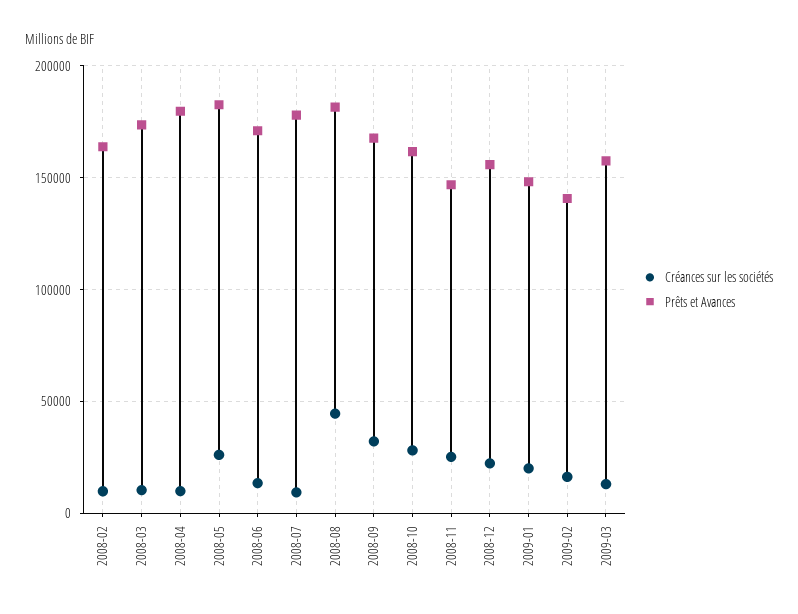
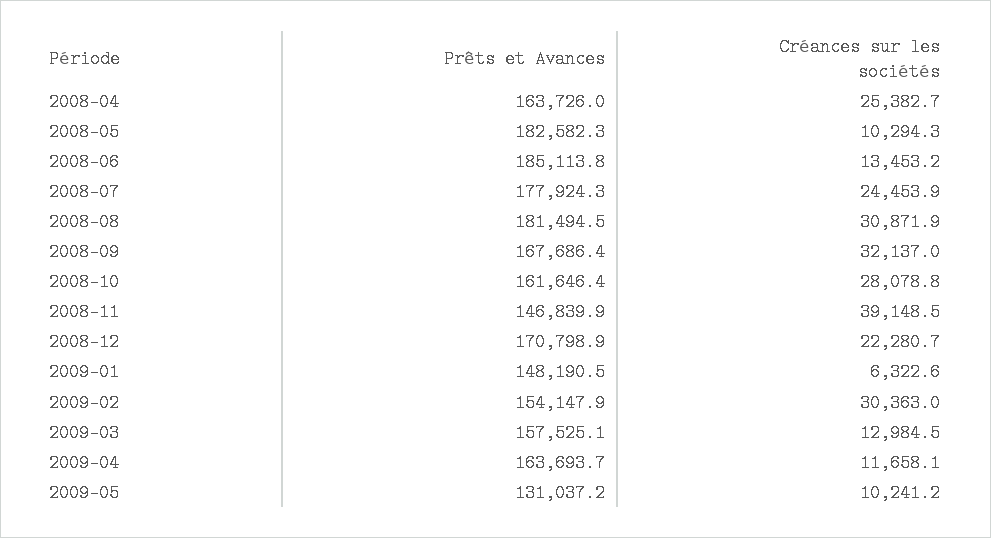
Créances sur les sociétés, 2008-02: 10000 -> none
Prêts et Avances, 2008-02: 165000 -> none
Créances sur les sociétés, 2008-03: 10000 -> none
Prêts et Avances, 2008-03: 175000 -> none
Créances sur les sociétés, 2008-04: 10000 -> 25382.7
Prêts et Avances, 2008-04: 180000 -> 163726
Créances sur les sociétés, 2008-05: 25000 -> 10294.3
Prêts et Avances, 2008-06: 170000 -> 185113.8
Créances sur les sociétés, 2008-07: 10000 -> 24453.9
Créances sur les sociétés, 2008-08: 45000 -> 30871.9
Créances sur les sociétés, 2008-11: 25000 -> 39148.5
Prêts et Avances, 2008-12: 155000 -> 170798.9
Créances sur les sociétés, 2009-01: 20000 -> 6322.6
Créances sur les sociétés, 2009-02: 15000 -> 30363
Prêts et Avances, 2009-02: 140000 -> 154147.9
Prêts et Avances, 2009-04: none -> 163693.7
Créances sur les sociétés, 2009-04: none -> 11658.1
Prêts et Avances, 2009-05: none -> 131037.2
Créances sur les sociétés, 2009-05: none -> 10241.2

